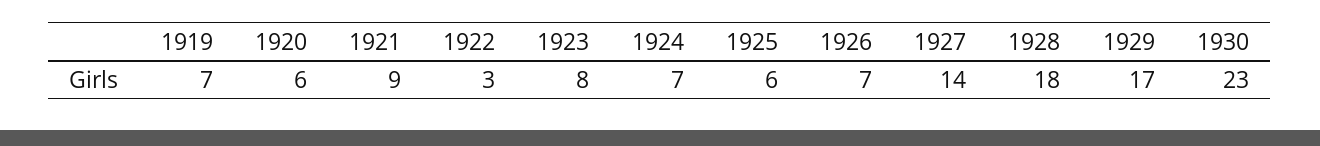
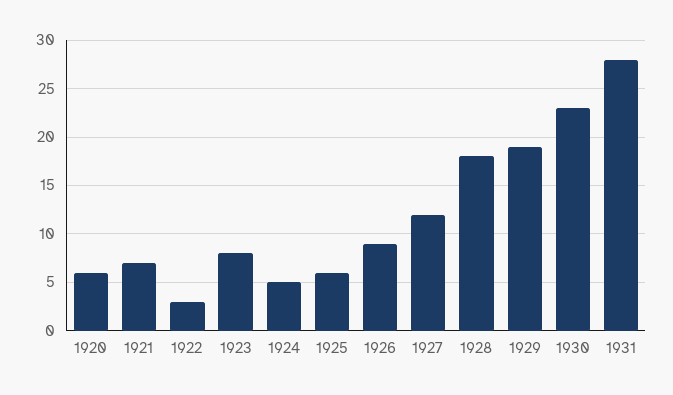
1919: 7 -> none
1921: 9 -> 7
1924: 7 -> 5
1926: 7 -> 9
1927: 14 -> 12
1929: 17 -> 19
1931: none -> 28

